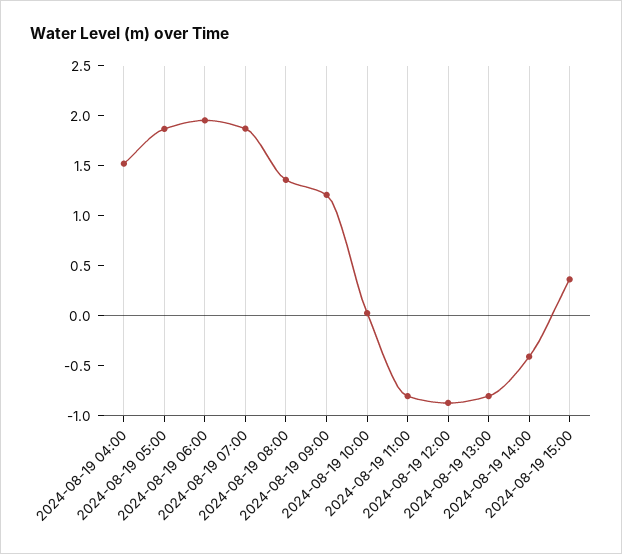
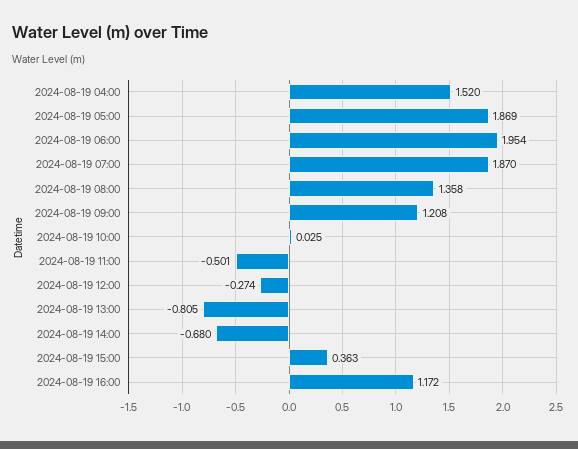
2024-08-19 11:00: -0.8 -> -0.501
2024-08-19 12:00: -0.9 -> -0.274
2024-08-19 14:00: -0.4 -> -0.68
2024-08-19 16:00: none -> 1.172

